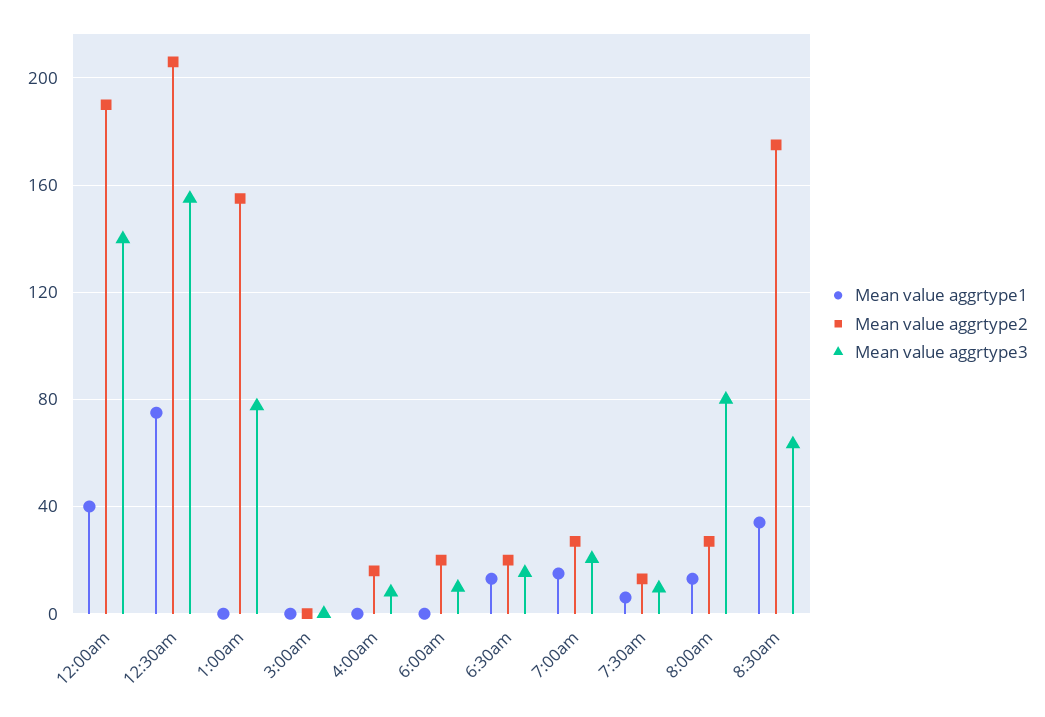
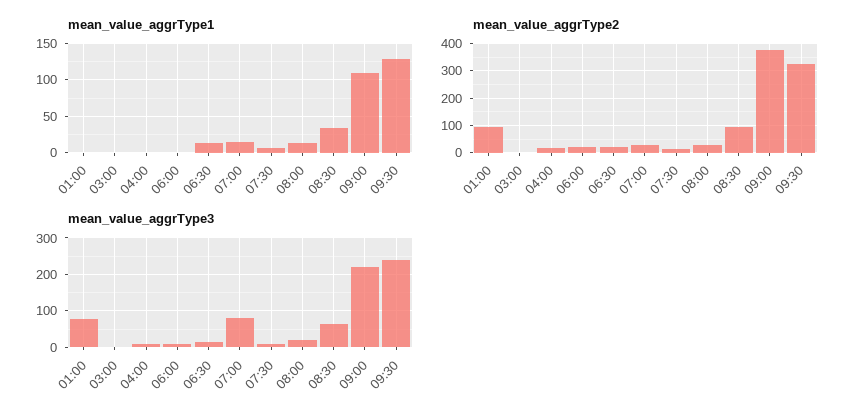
Mean value aggrtype1, 12:00am: 40 -> none
Mean value aggrtype2, 12:00am: 190 -> none
Mean value aggrtype3, 12:00am: 140 -> none
Mean value aggrtype1, 12:30am: 75 -> none
Mean value aggrtype2, 12:30am: 205 -> none
Mean value aggrtype3, 12:30am: 155 -> none
Mean value aggrtype2, 1:00am: 155 -> 100
Mean value aggrtype3, 7:00am: 20 -> 80
Mean value aggrtype3, 8:00am: 80 -> 20
Mean value aggrtype2, 8:30am: 175 -> 100
Mean value aggrtype1, 09:00: none -> 110
Mean value aggrtype1, 09:30: none -> 130
Mean value aggrtype2, 09:00: none -> 375
Mean value aggrtype2, 09:30: none -> 325
Mean value aggrtype3, 09:00: none -> 220
Mean value aggrtype3, 09:30: none -> 240

